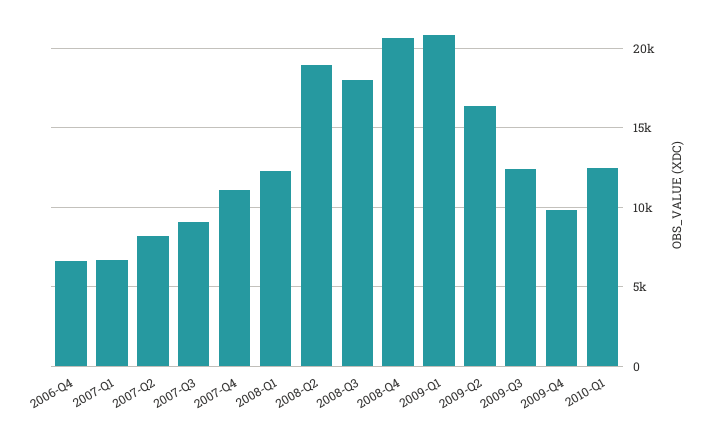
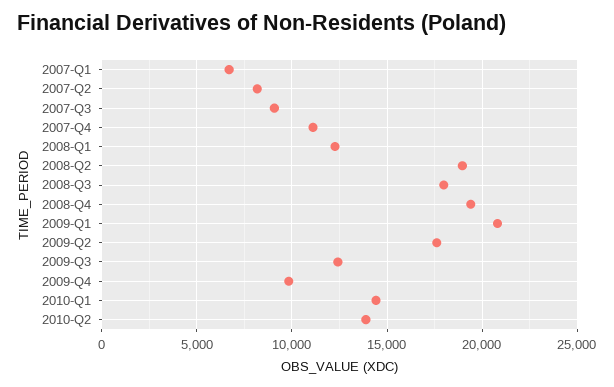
2006-Q4: 6500 -> none
2008-Q4: 20500 -> 19500
2009-Q2: 16500 -> 17500
2010-Q1: 12500 -> 14500
2010-Q2: none -> 14000

